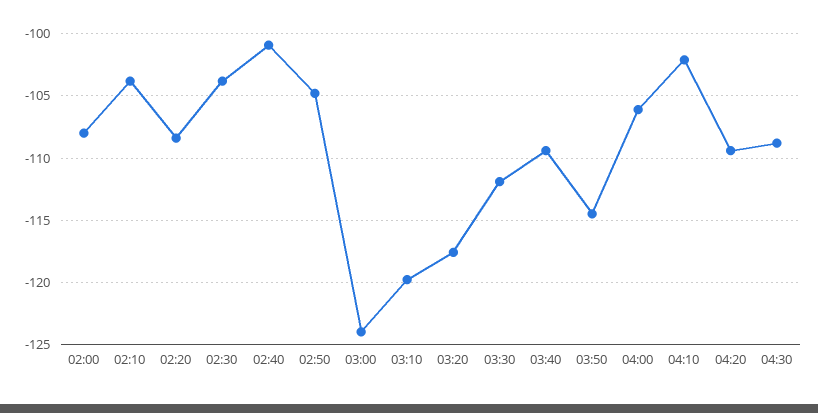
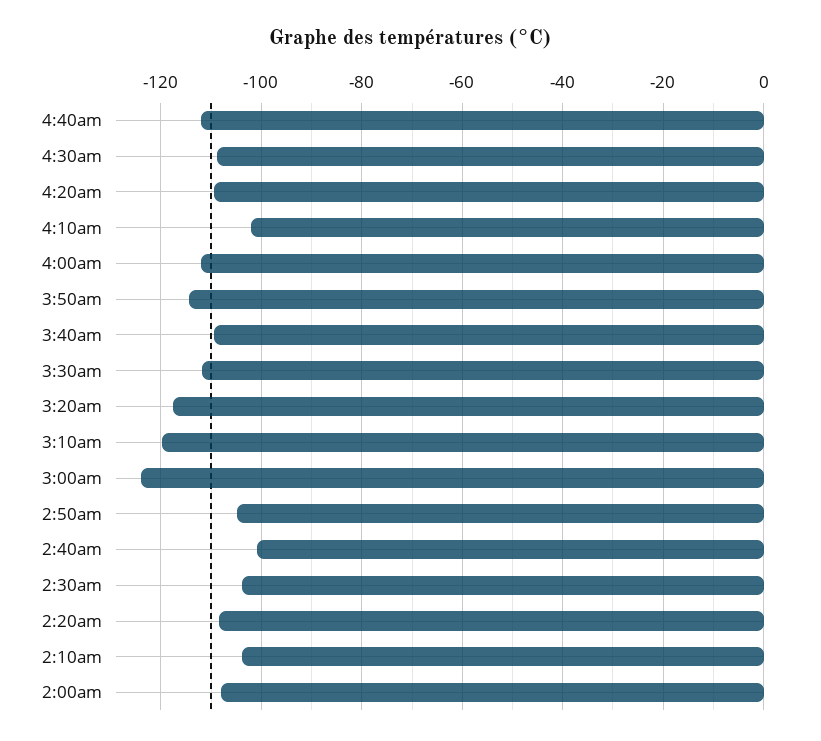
04:00: -106 -> -112
4:40am: none -> -112

